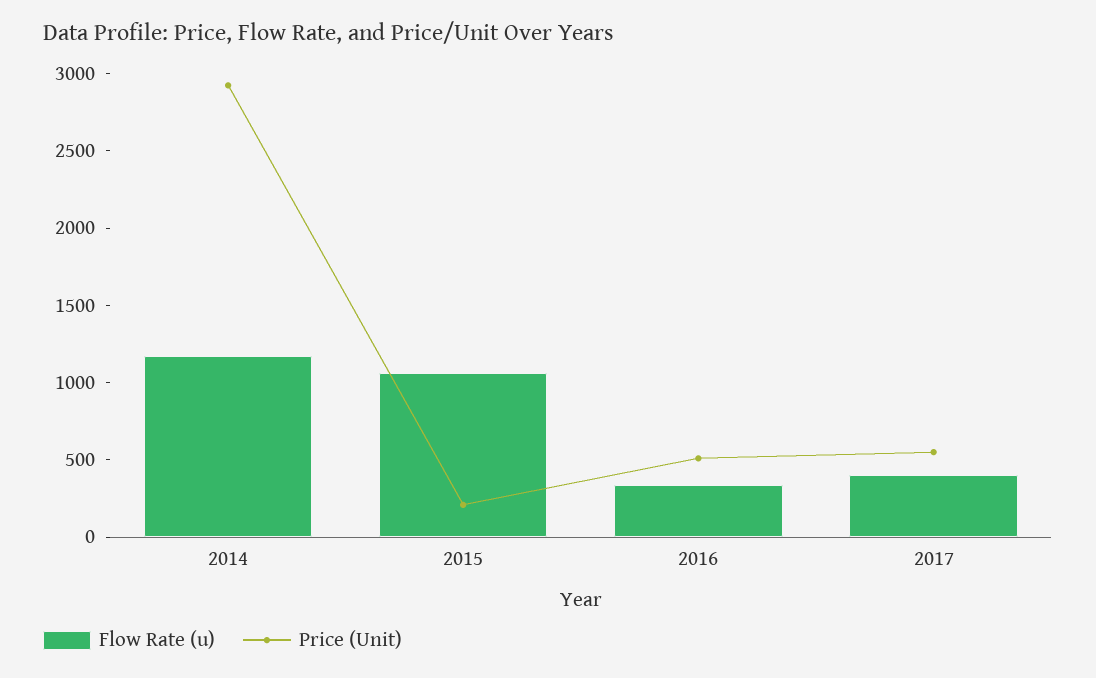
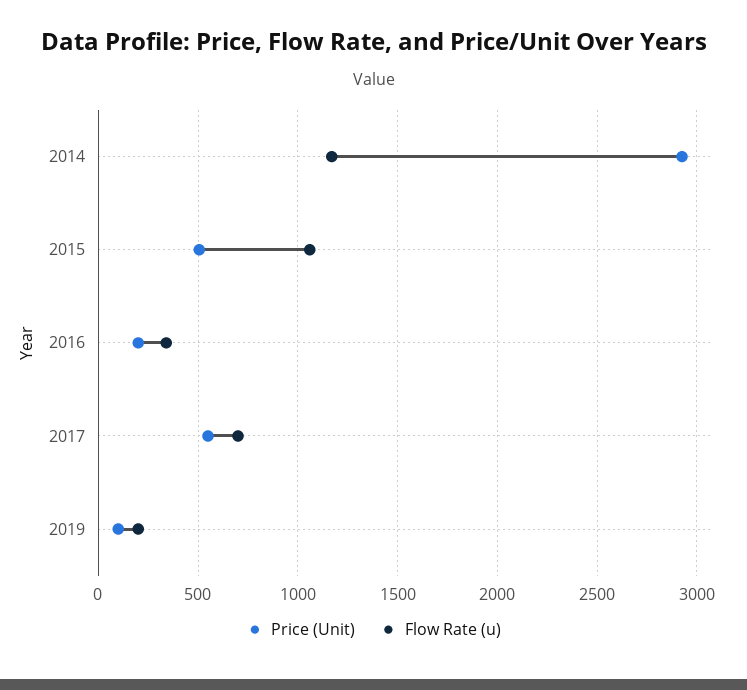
Price (Unit), 2015: 200 -> 500
Price (Unit), 2016: 500 -> 200
Flow Rate (u), 2017: 400 -> 700
Price (Unit), 2019: none -> 100
Flow Rate (u), 2019: none -> 200

